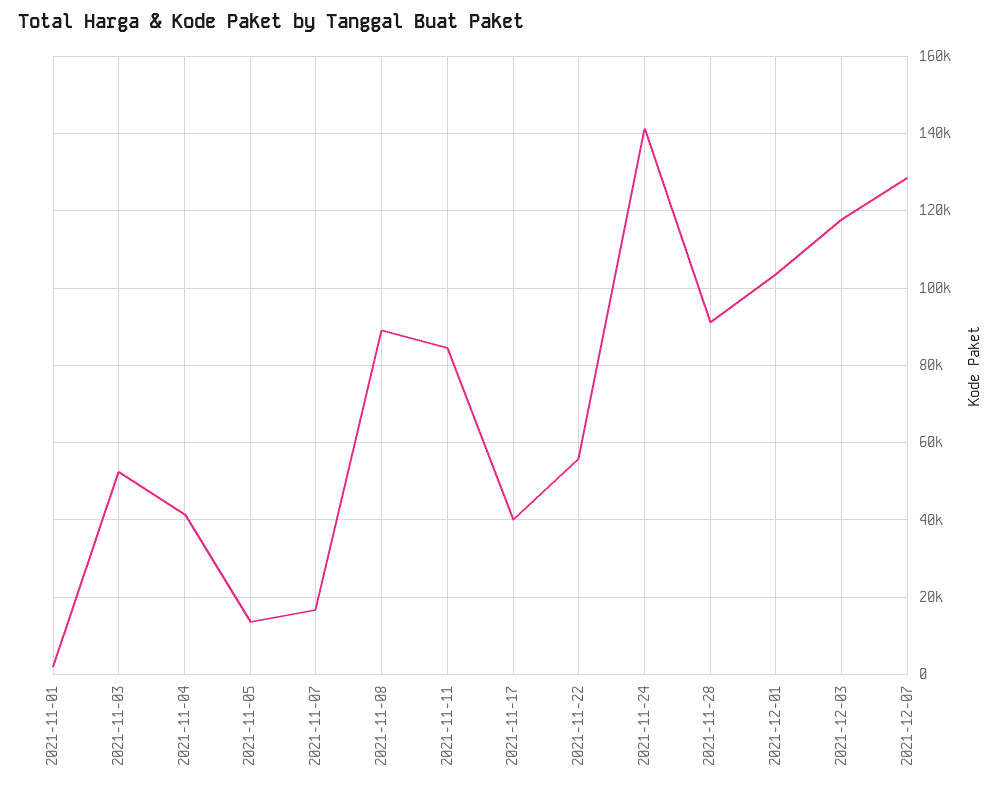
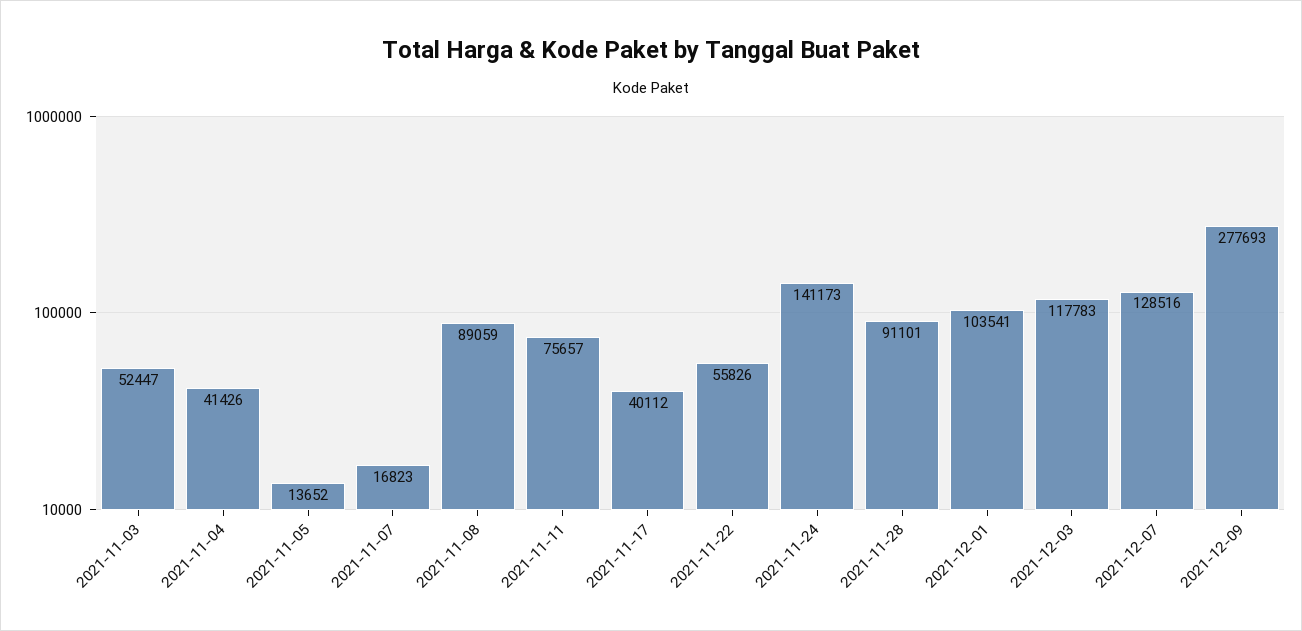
2021-11-01: 2000 -> none
2021-11-11: 84000 -> 75657
2021-12-09: none -> 277693

